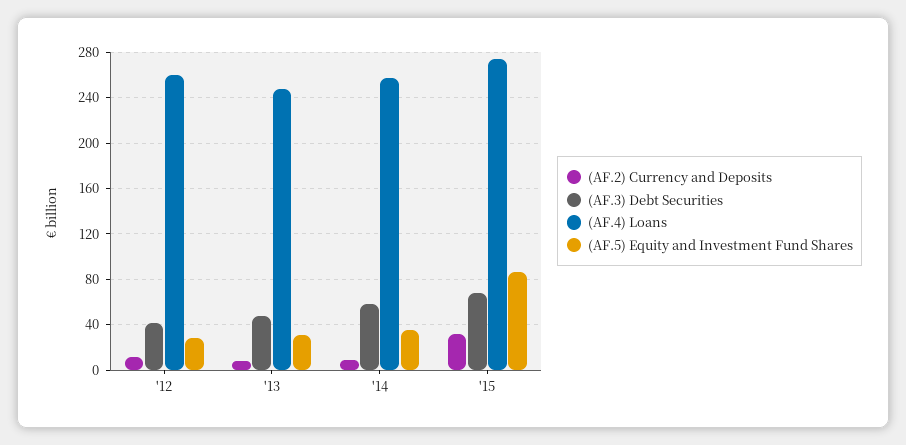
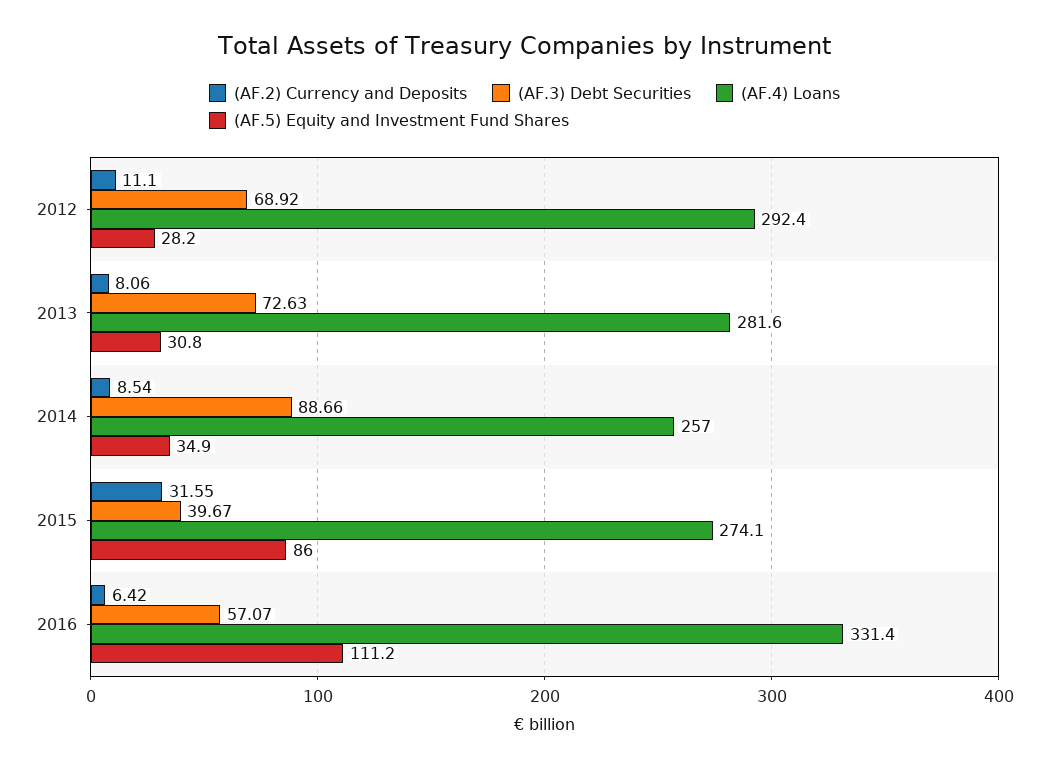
(AF.3) Debt Securities, '12: 40 -> 68.92
(AF.4) Loans, '12: 260 -> 292.4
(AF.3) Debt Securities, '13: 50 -> 72.63
(AF.4) Loans, '13: 250 -> 281.6
(AF.3) Debt Securities, '14: 60 -> 88.66
(AF.3) Debt Securities, '15: 70 -> 39.67
(AF.2) Currency and Deposits, 2016: none -> 6.42
(AF.3) Debt Securities, 2016: none -> 57.07
(AF.4) Loans, 2016: none -> 331.4
(AF.5) Equity and Investment Fund Shares, 2016: none -> 111.2

